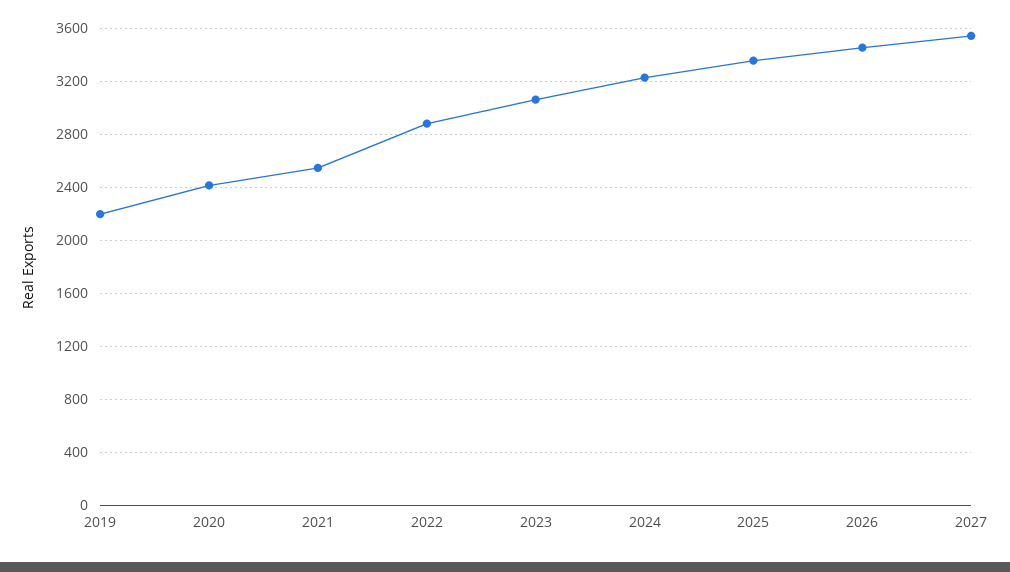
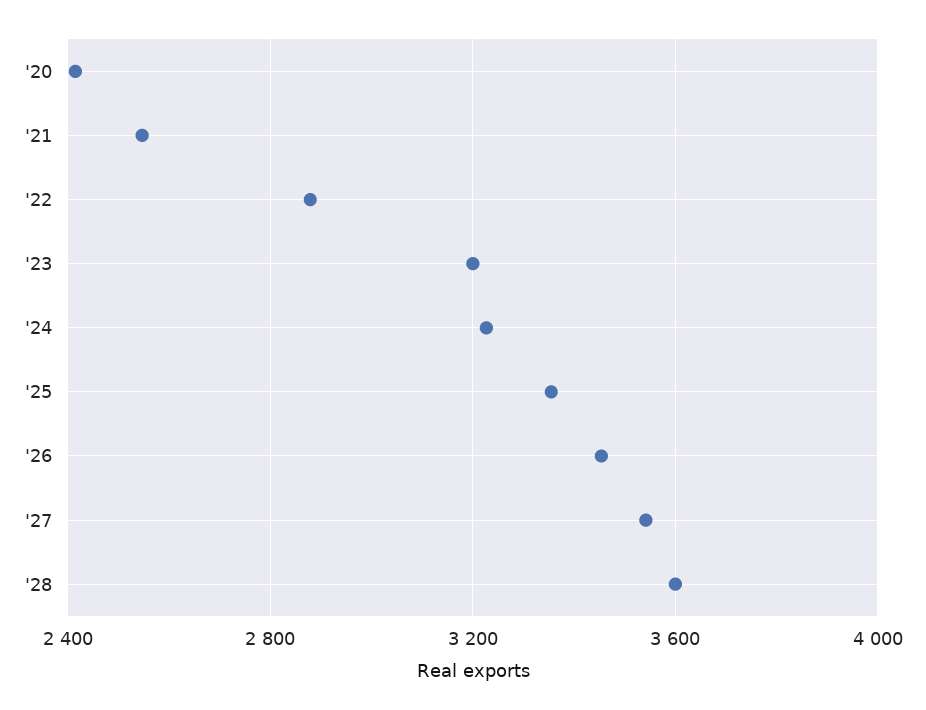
2019: 2200 -> none
2023: 3050 -> 3200
'28: none -> 3600

